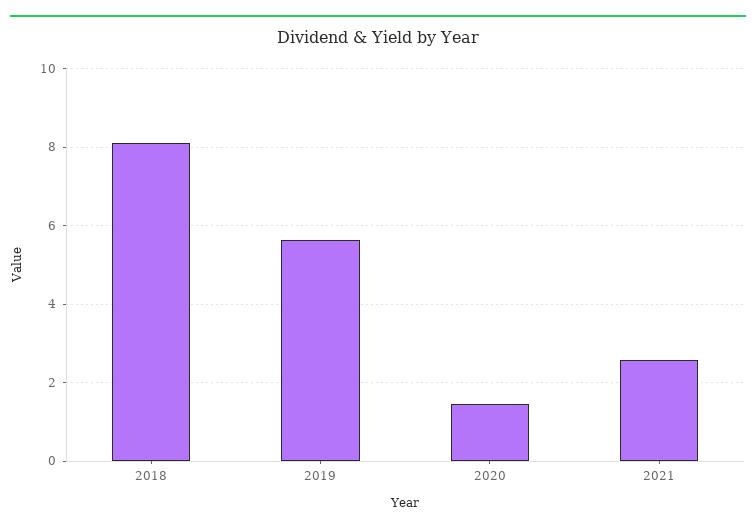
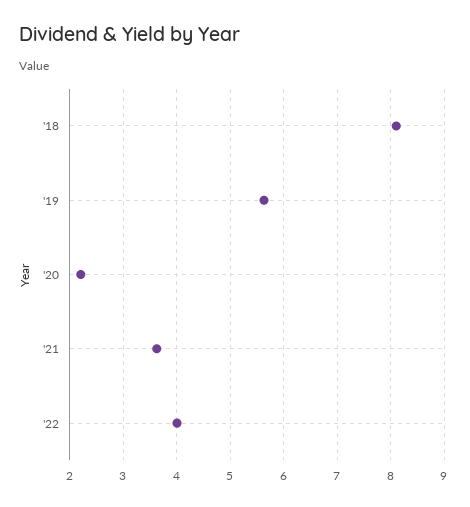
2020: 1.4 -> 2.2
2021: 2.6 -> 3.6
'22: none -> 4

